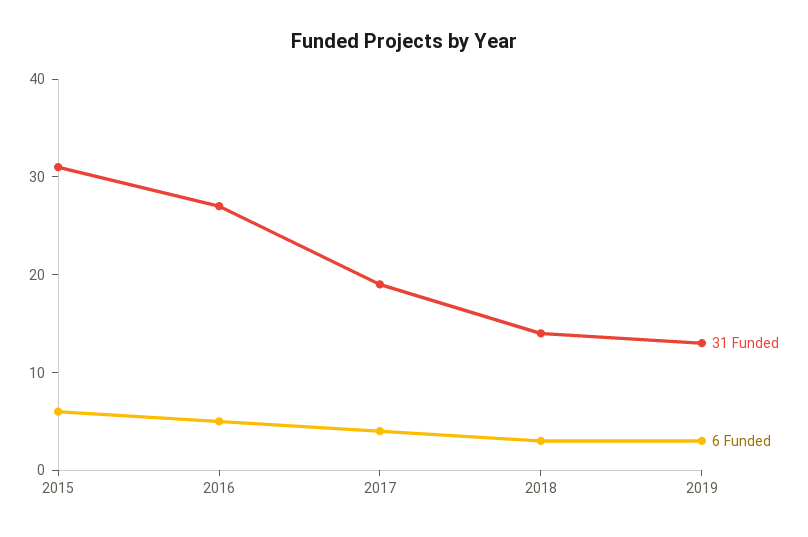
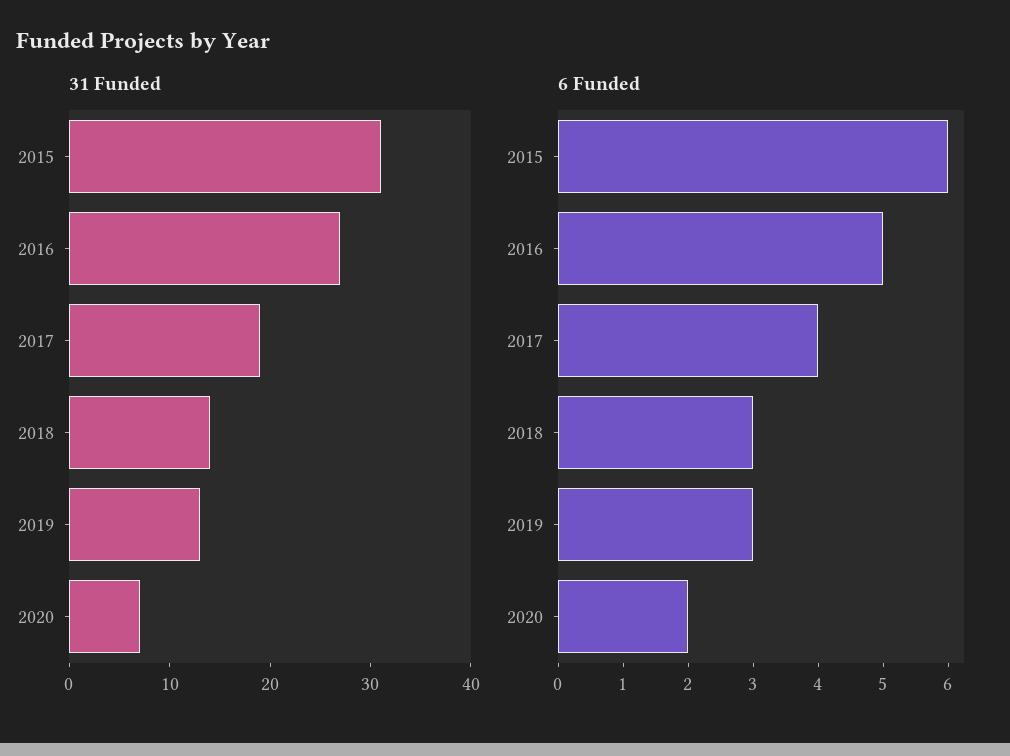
31 Funded, 2020: none -> 7
6 Funded, 2020: none -> 2

